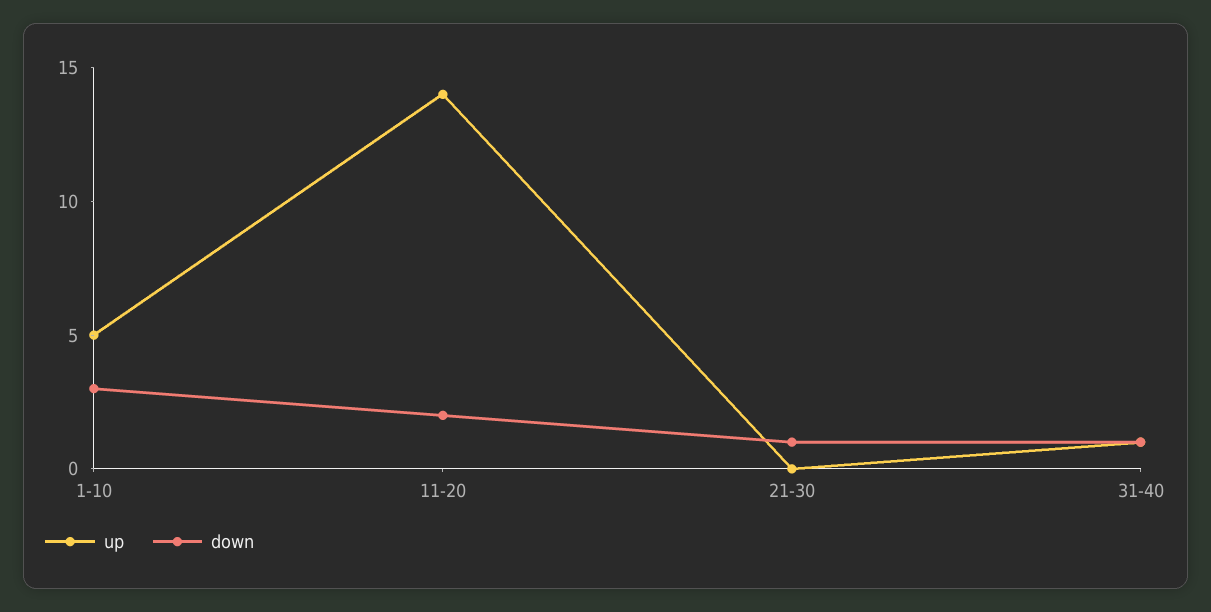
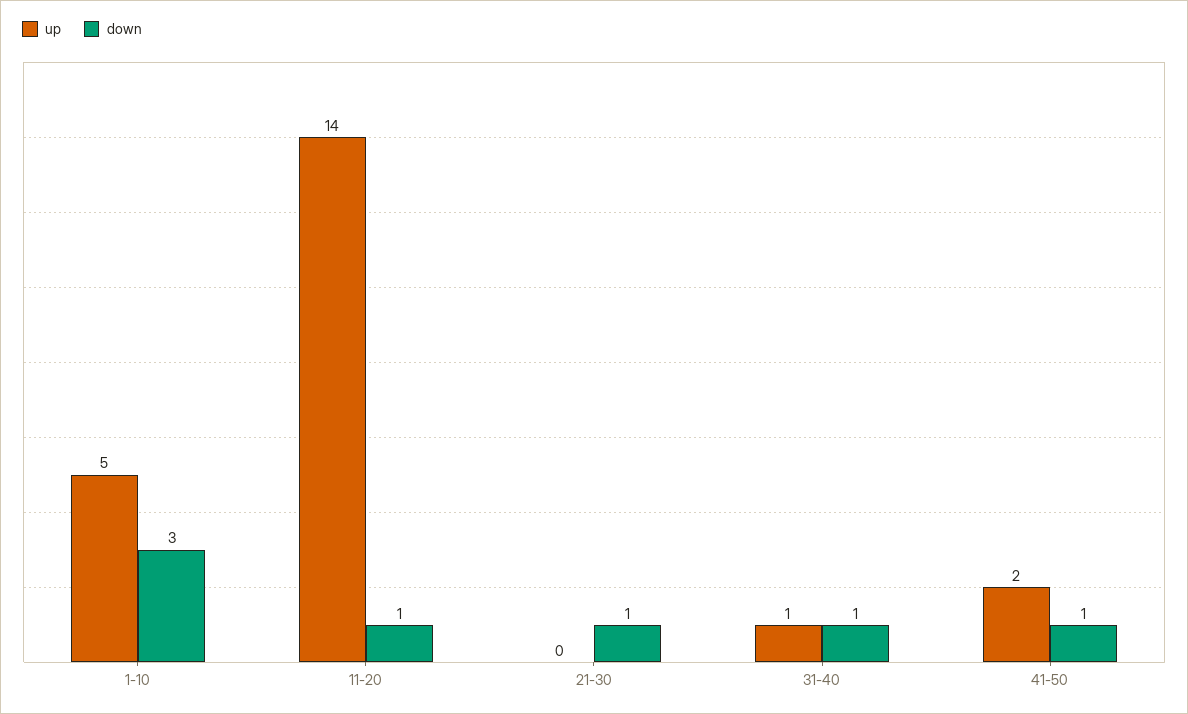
down, 11-20: 2 -> 1
up, 41-50: none -> 2
down, 41-50: none -> 1

